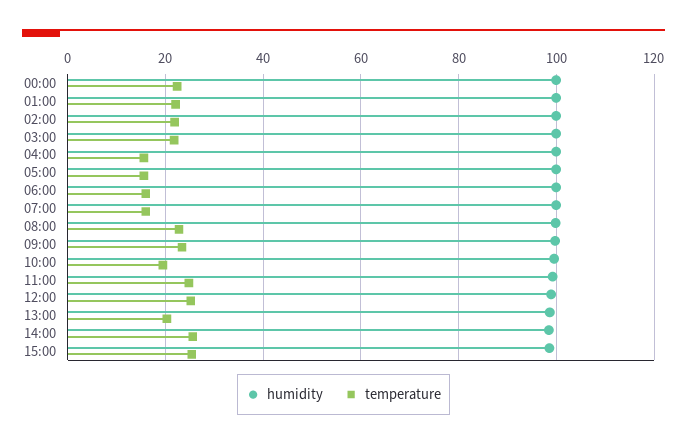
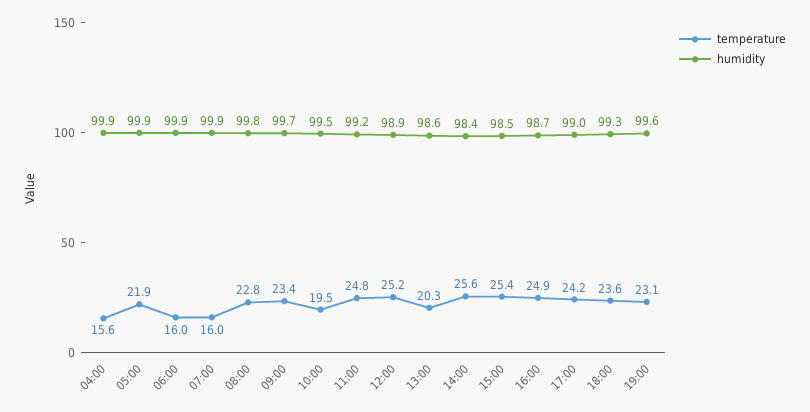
humidity, 00:00: 100 -> none
temperature, 00:00: 22 -> none
humidity, 01:00: 100 -> none
temperature, 01:00: 22 -> none
humidity, 02:00: 100 -> none
temperature, 02:00: 22 -> none
humidity, 03:00: 100 -> none
temperature, 03:00: 22 -> none
temperature, 05:00: 16 -> 21.9
temperature, 16:00: none -> 24.9
humidity, 16:00: none -> 98.7
temperature, 17:00: none -> 24.2
humidity, 17:00: none -> 99
temperature, 18:00: none -> 23.6
humidity, 18:00: none -> 99.3
temperature, 19:00: none -> 23.1
humidity, 19:00: none -> 99.6

